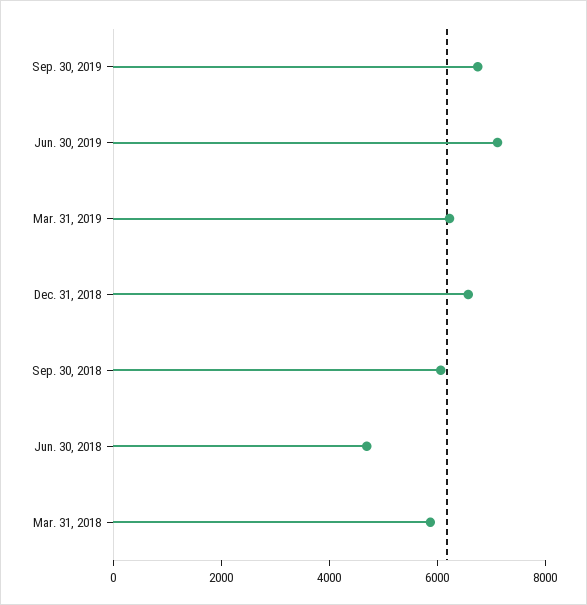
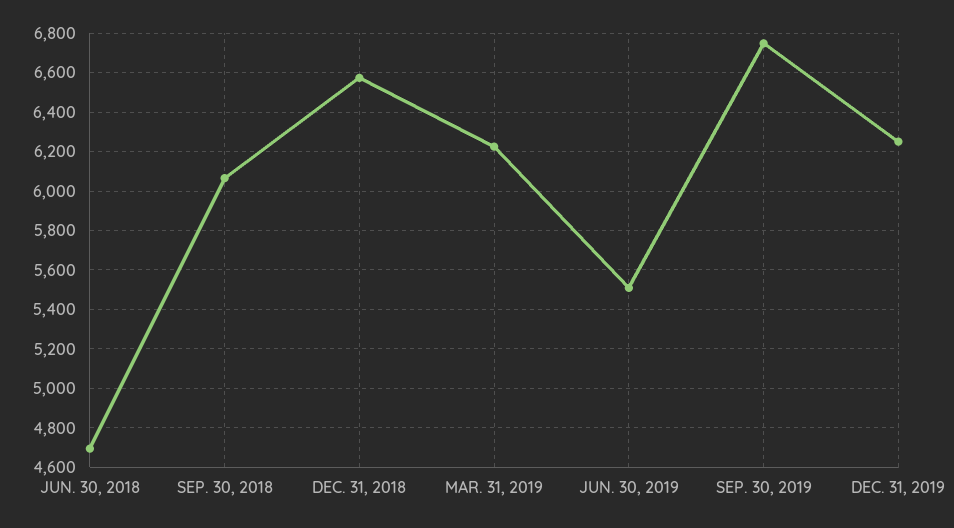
Jun. 30, 2019: 7000 -> 5500
Mar. 31, 2018: 6000 -> none
DEC. 31, 2019: none -> 6250

